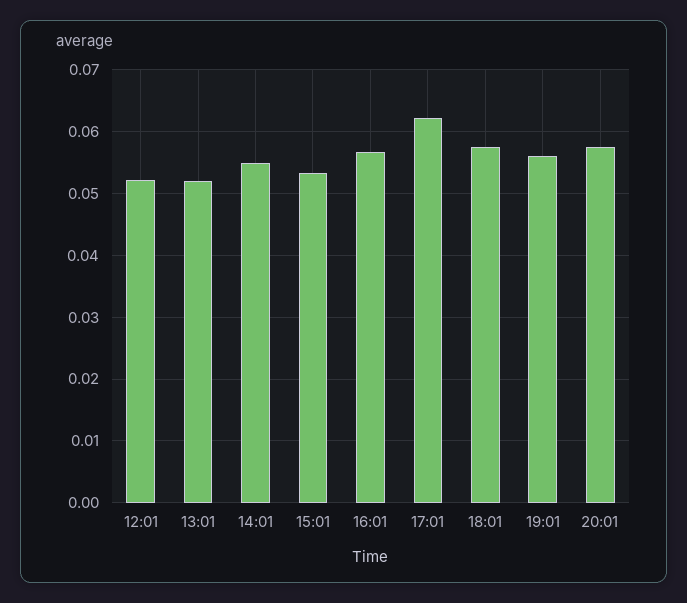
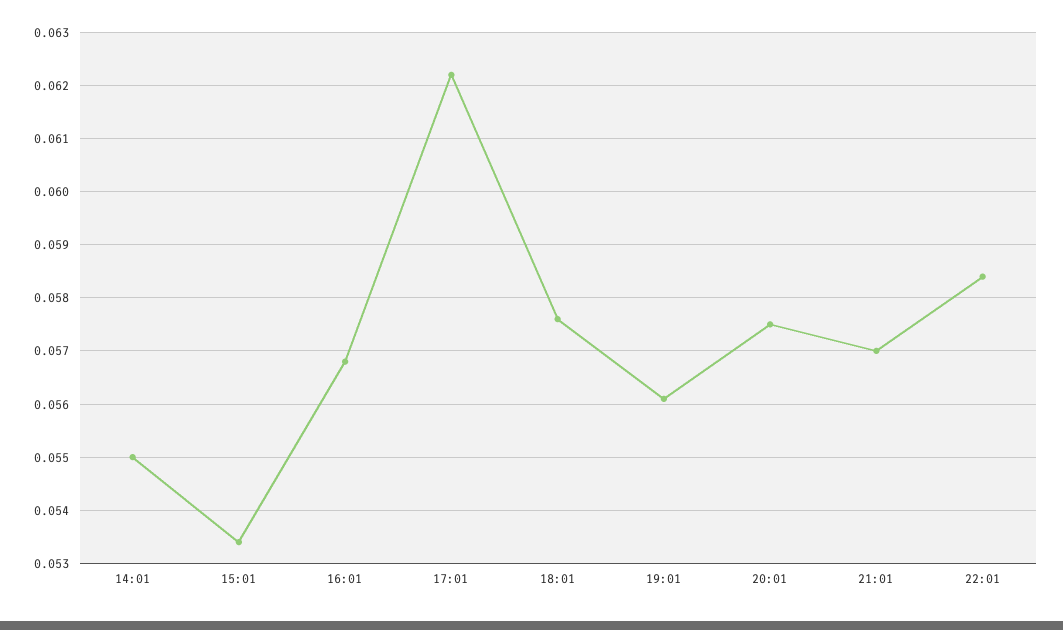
12:01: 0.052 -> none
13:01: 0.052 -> none
21:01: none -> 0.057
22:01: none -> 0.0585

